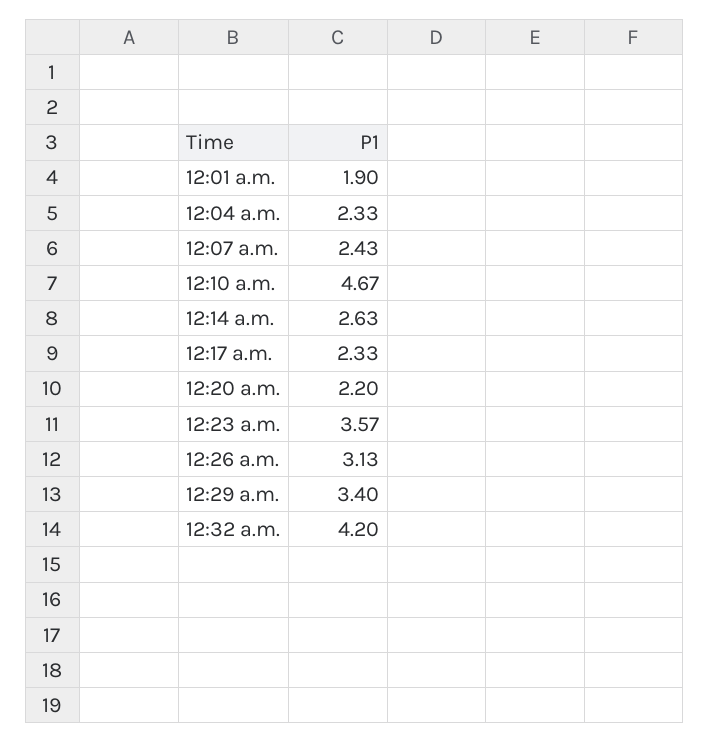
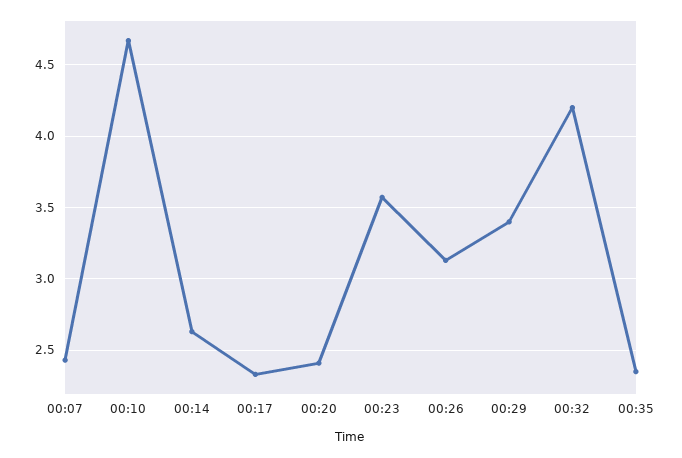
12:01 a.m.: 1.9 -> none
12:04 a.m.: 2.33 -> none
12:20 a.m.: 2.2 -> 2.4
00:35: none -> 2.35

